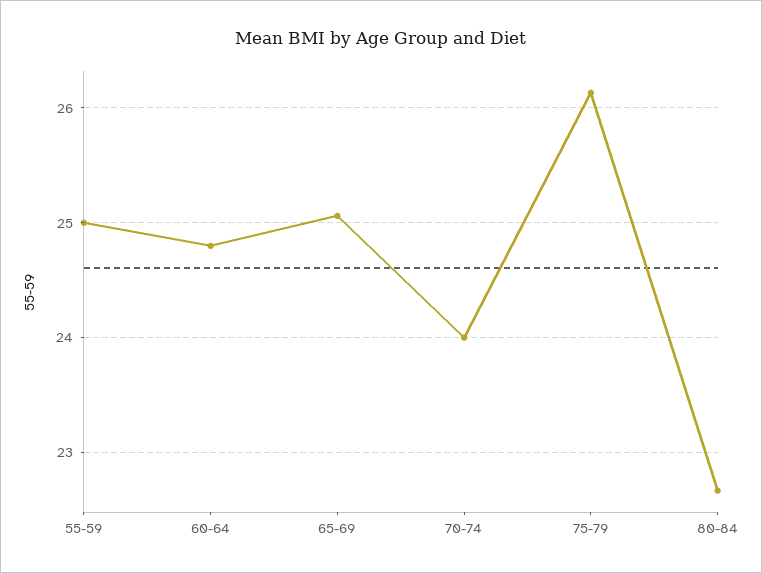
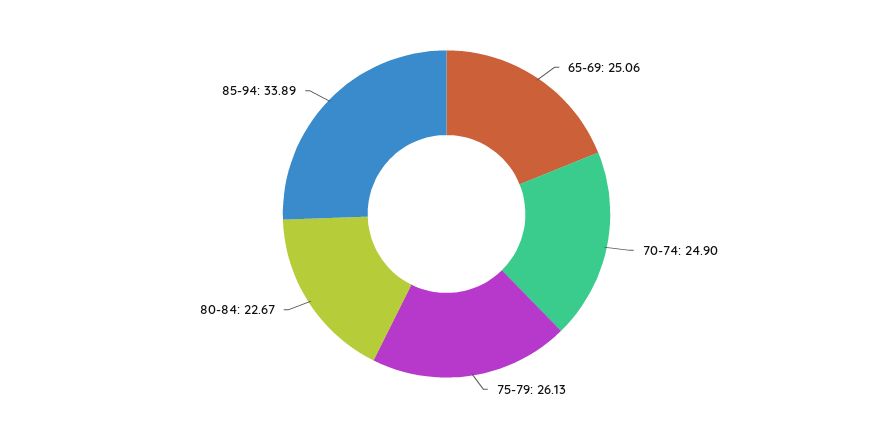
55-59: 25 -> none
60-64: 24.8 -> none
70-74: 24 -> 24.9
85-94: none -> 33.89

